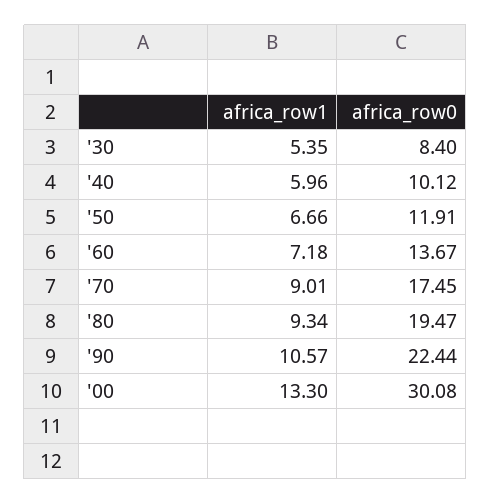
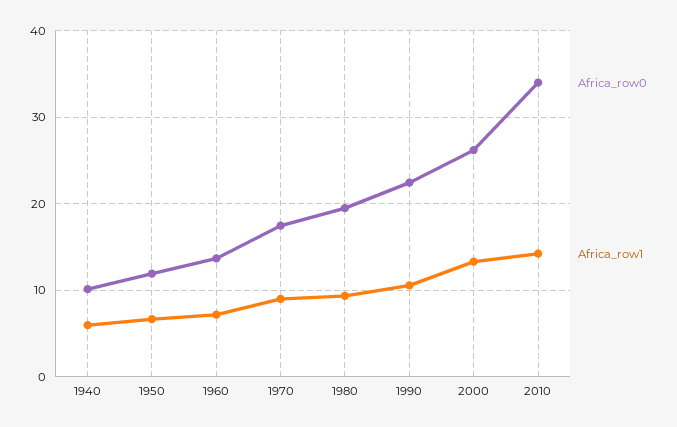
africa_row1, '30: 5.35 -> none
africa_row0, '30: 8.4 -> none
africa_row0, '00: 30.08 -> 26
africa_row0, 2010: none -> 34
africa_row1, 2010: none -> 14

